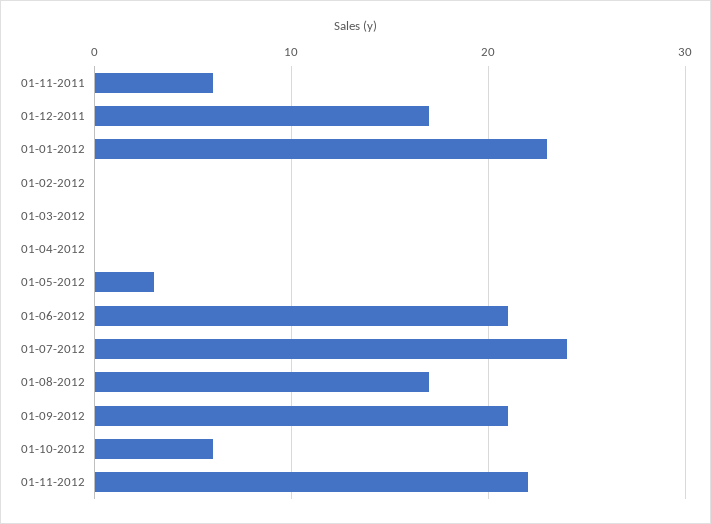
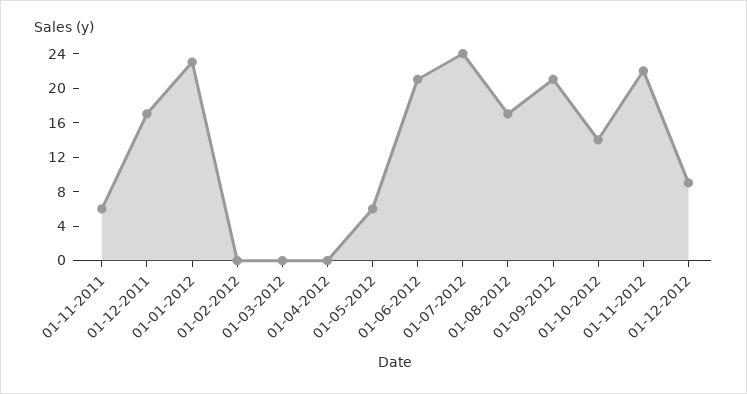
01-05-2012: 3 -> 6
01-10-2012: 6 -> 14
01-12-2012: none -> 9

